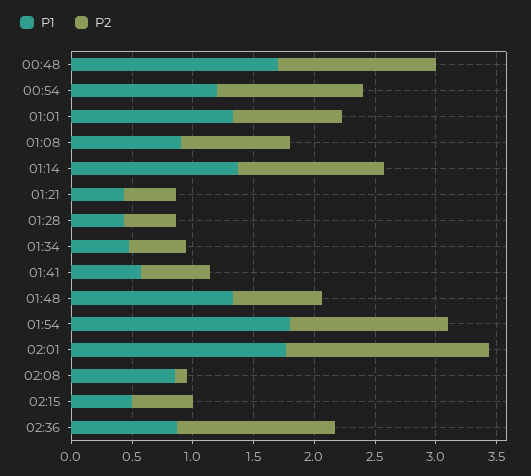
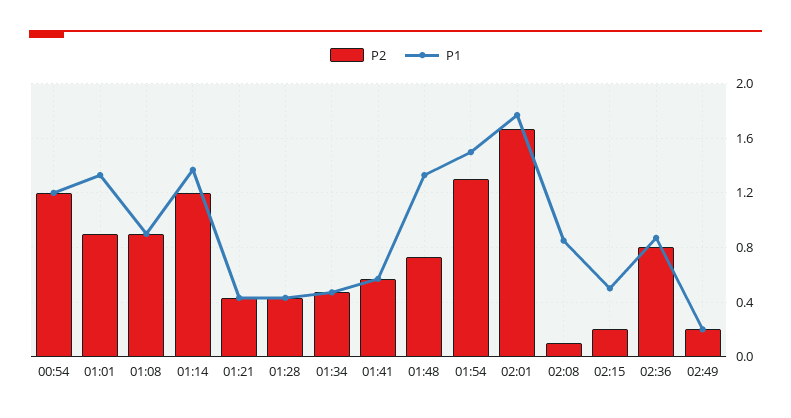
P1, 00:48: 1.7 -> none
P2, 00:48: 1.3 -> none
P1, 01:54: 1.8 -> 1.5
P2, 02:15: 0.5 -> 0.2
P2, 02:36: 1.3 -> 0.8
P2, 02:49: none -> 0.2
P1, 02:49: none -> 0.2

